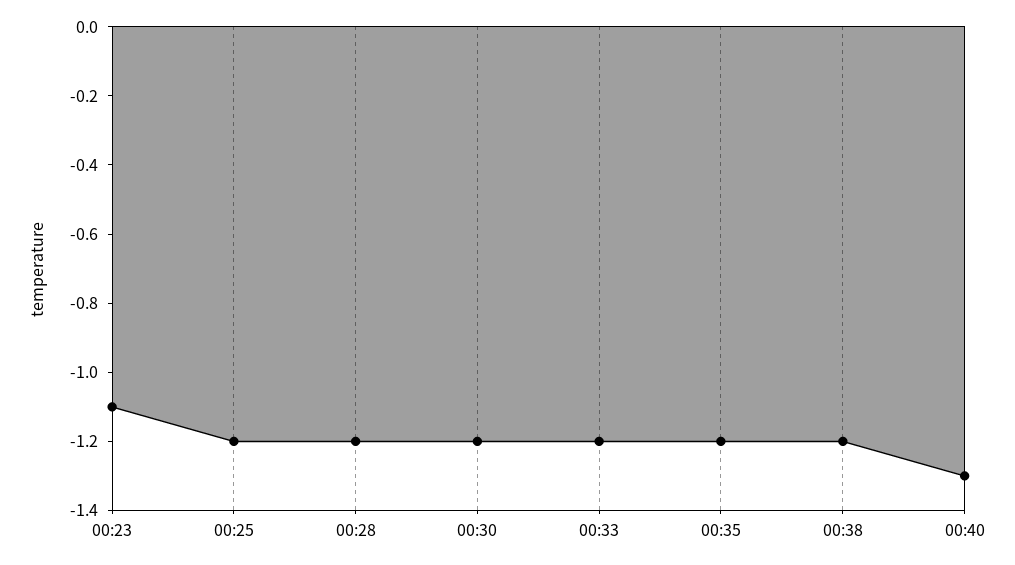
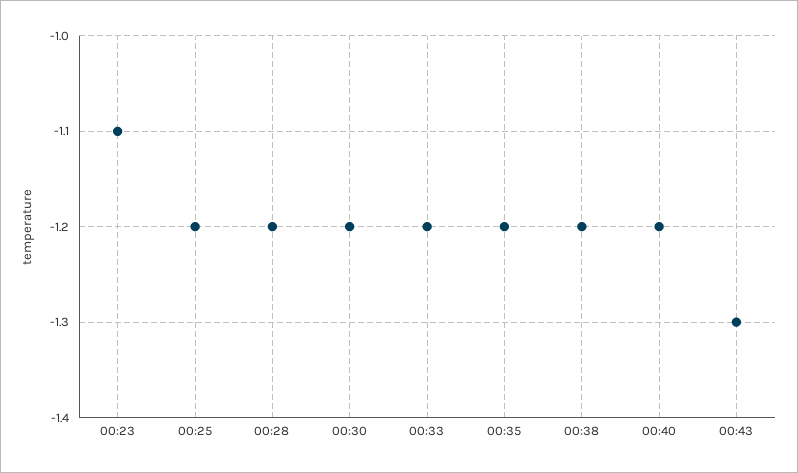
00:40: -1.3 -> -1.2
00:43: none -> -1.3

